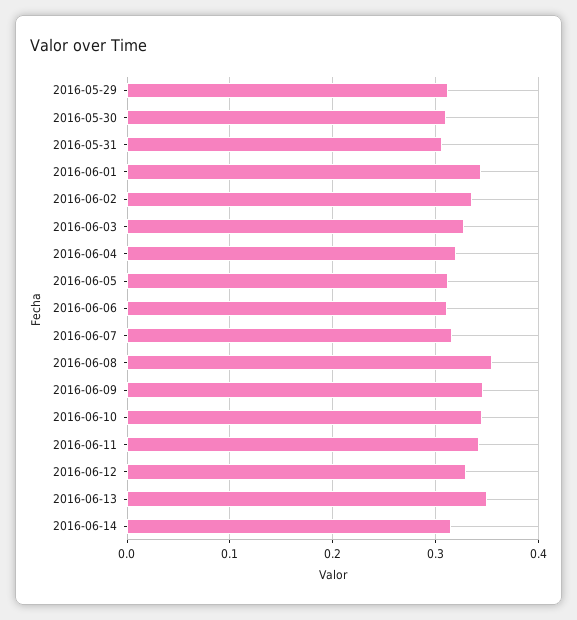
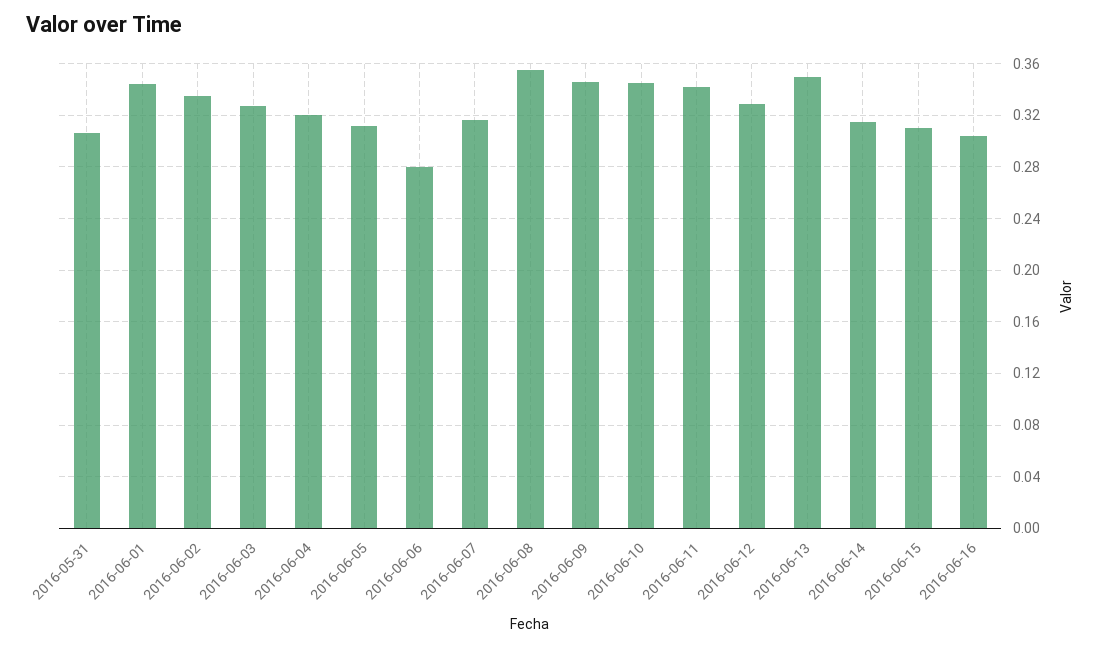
2016-05-29: 0.31 -> none
2016-05-30: 0.31 -> none
2016-06-06: 0.31 -> 0.28
2016-06-15: none -> 0.31
2016-06-16: none -> 0.305

